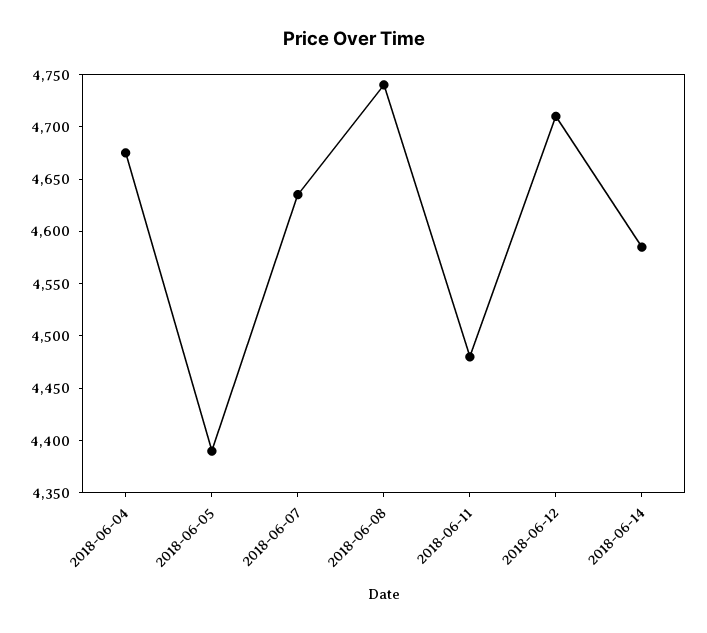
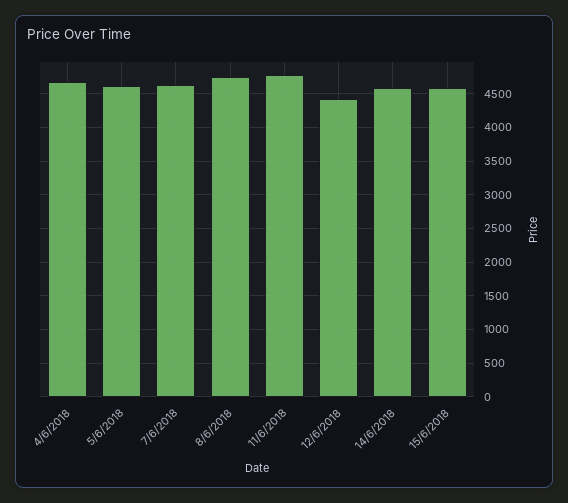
2018-06-05: 4390 -> 4600
2018-06-11: 4480 -> 4800
2018-06-12: 4710 -> 4400
15/6/2018: none -> 4600

